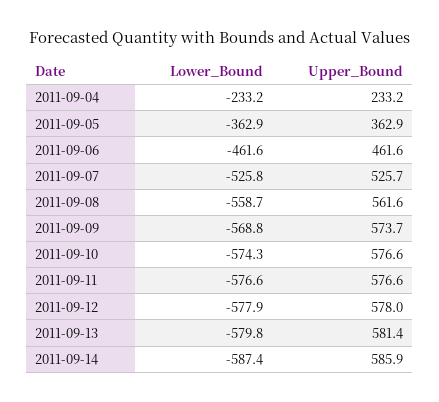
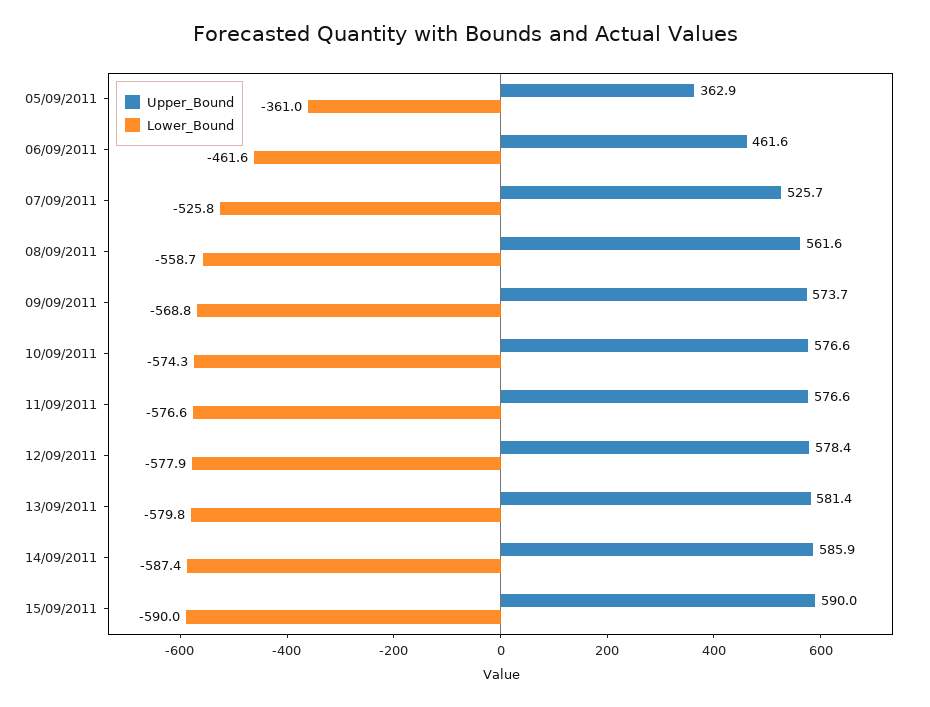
Lower_Bound, 2011-09-04: -233.2 -> none
Upper_Bound, 2011-09-04: 233.2 -> none
Lower_Bound, 2011-09-05: -362.9 -> -361
Upper_Bound, 2011-09-12: 578 -> 578.4
Upper_Bound, 15/09/2011: none -> 590
Lower_Bound, 15/09/2011: none -> -590

